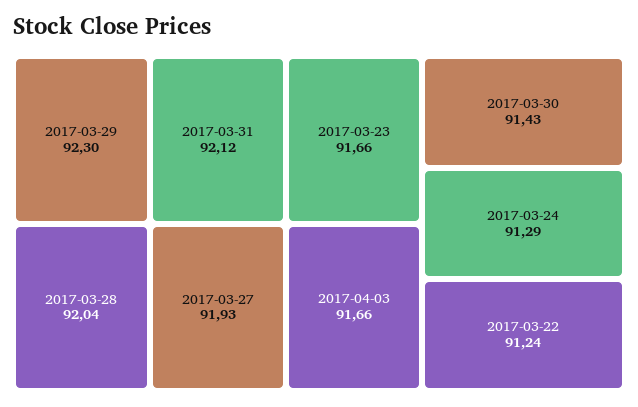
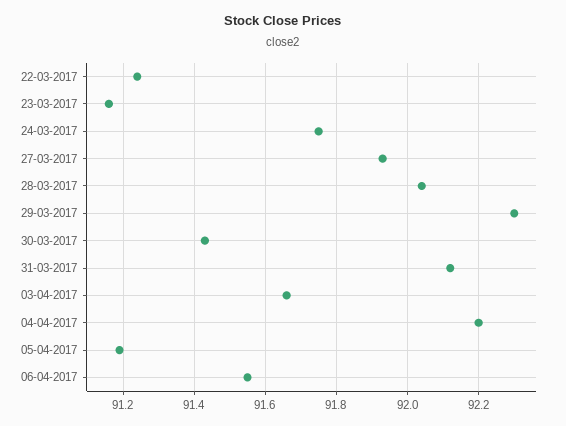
2017-03-23: 91.66 -> 91.15
2017-03-24: 91.29 -> 91.75
04-04-2017: none -> 92.2
05-04-2017: none -> 91.2
06-04-2017: none -> 91.55

